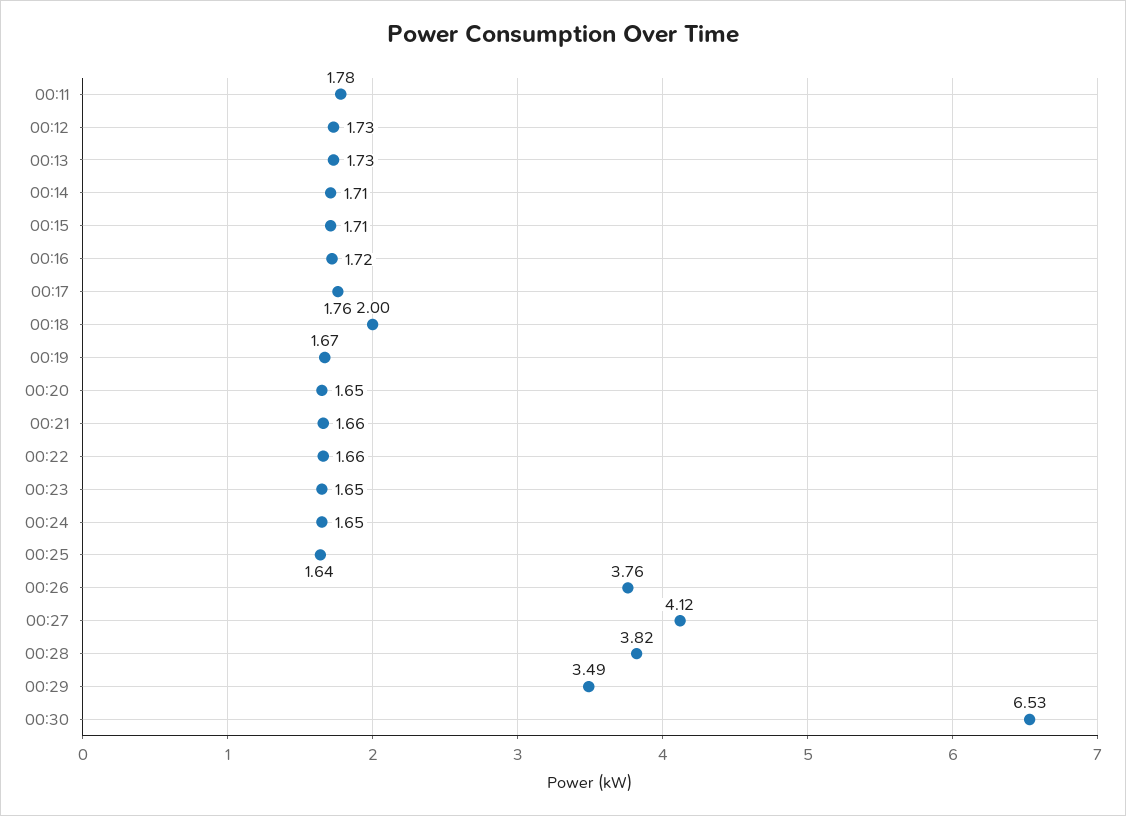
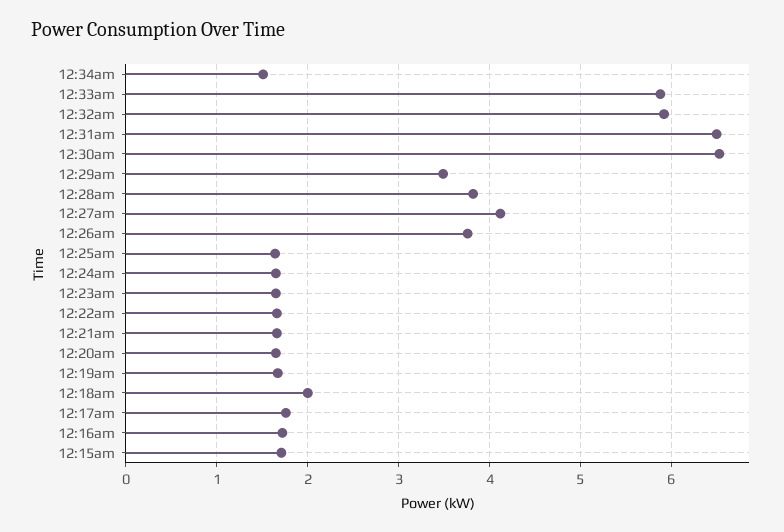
00:11: 1.78 -> none
00:12: 1.73 -> none
00:13: 1.73 -> none
00:14: 1.71 -> none
12:34am: none -> 1.5
12:33am: none -> 5.9
12:32am: none -> 5.9
12:31am: none -> 6.5

